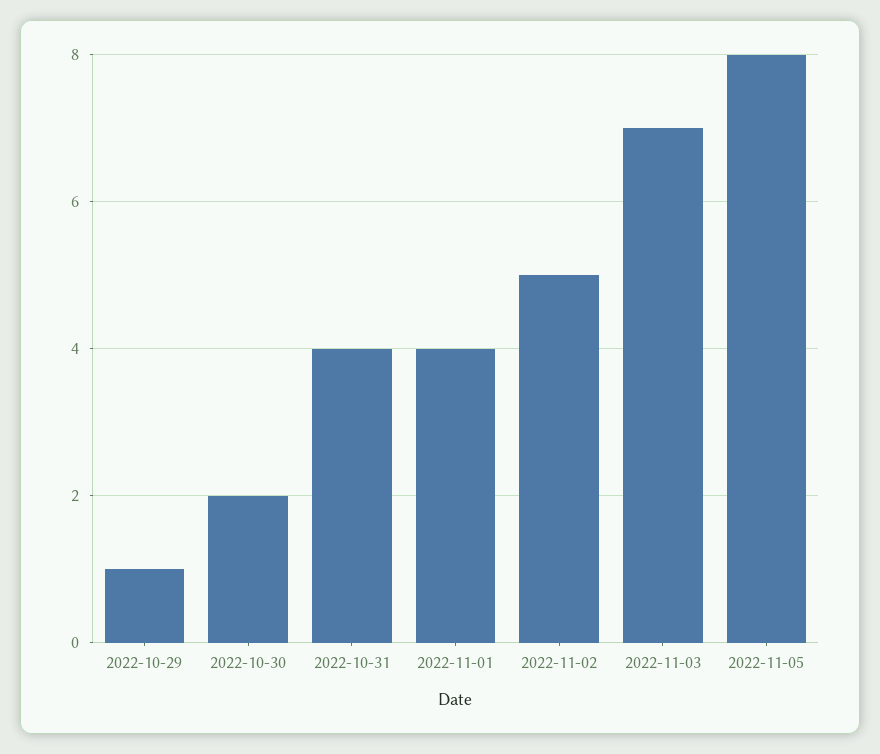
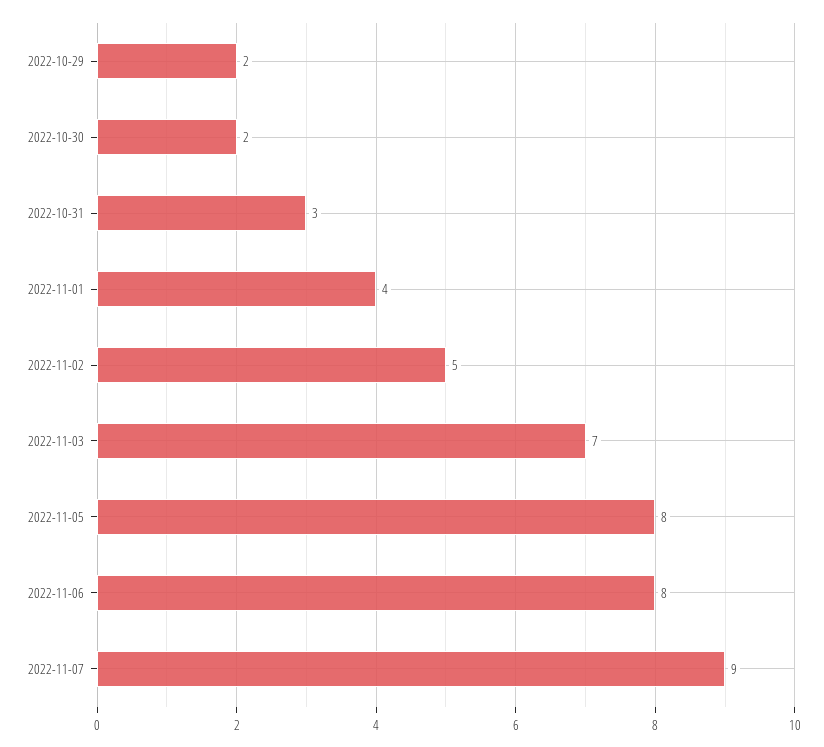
2022-10-29: 1 -> 2
2022-10-31: 4 -> 3
2022-11-06: none -> 8
2022-11-07: none -> 9

